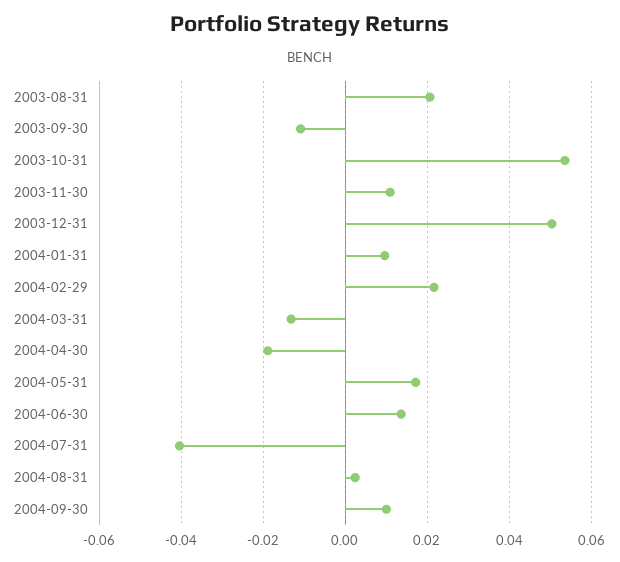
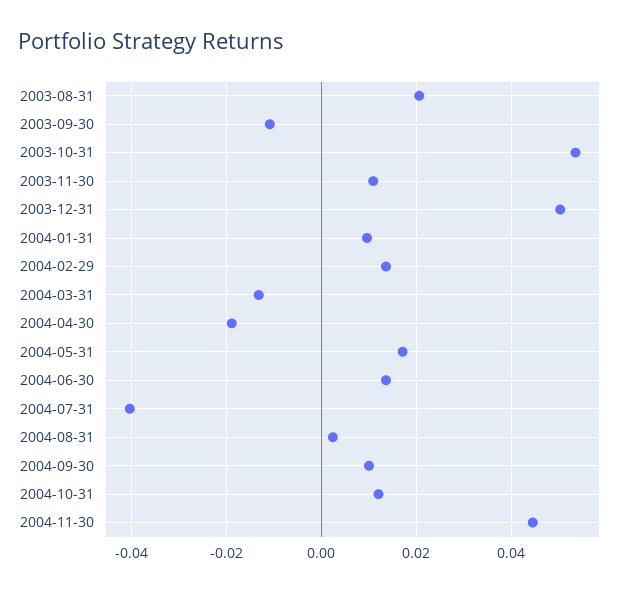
2004-02-29: 0.022 -> 0.014
2004-10-31: none -> 0.012
2004-11-30: none -> 0.044

